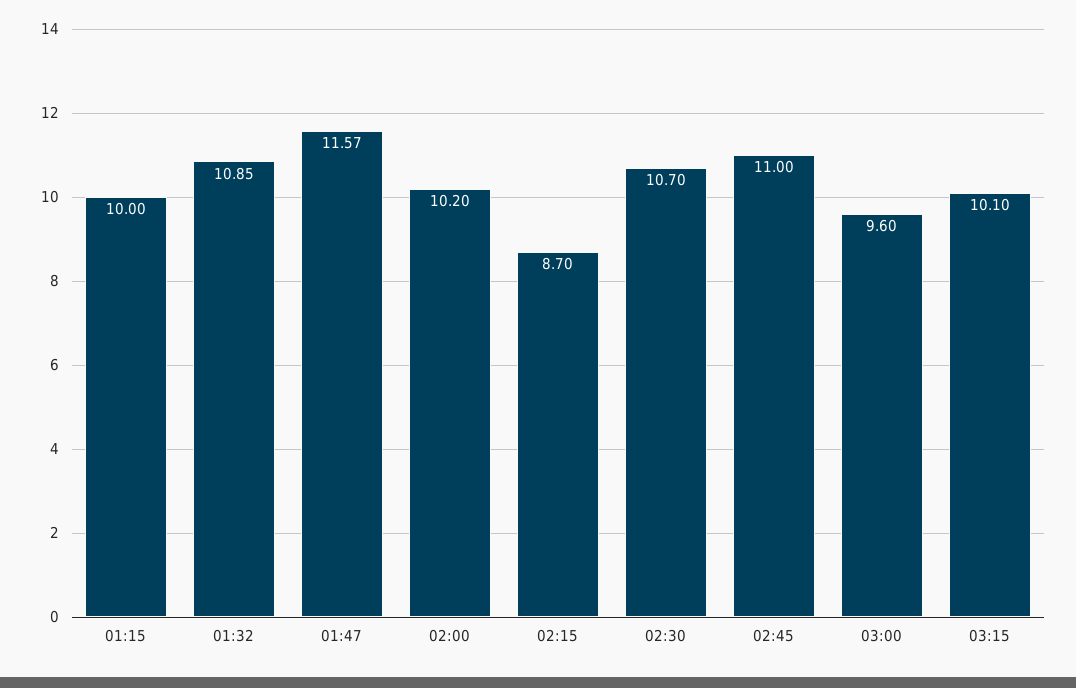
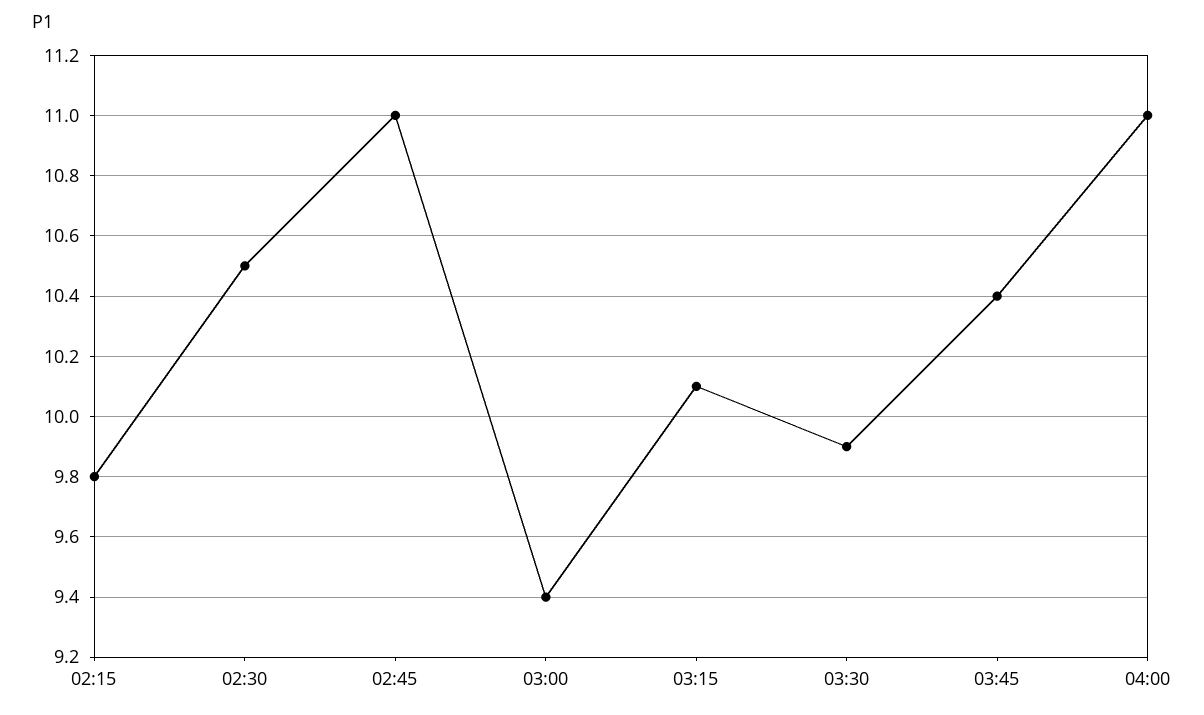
01:15: 10 -> none
01:32: 10.85 -> none
01:47: 11.57 -> none
02:00: 10.2 -> none
02:15: 8.7 -> 9.8
02:30: 10.7 -> 10.5
03:00: 9.6 -> 9.4
03:30: none -> 9.9
03:45: none -> 10.4
04:00: none -> 11

